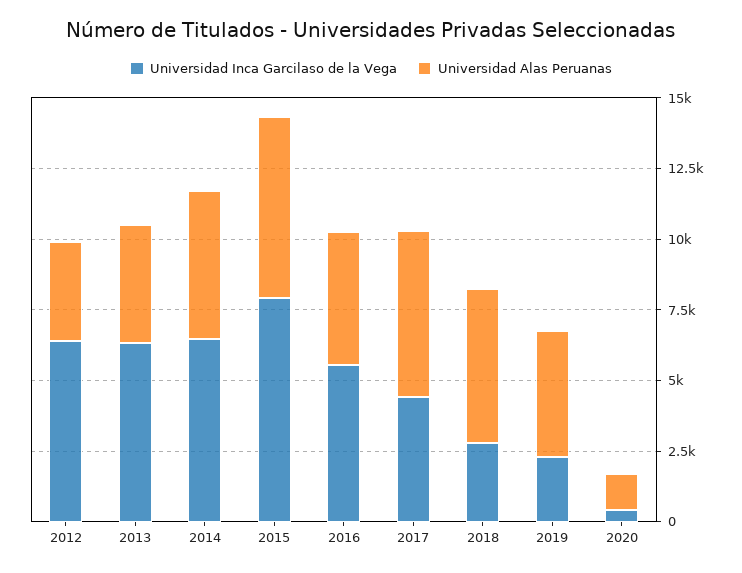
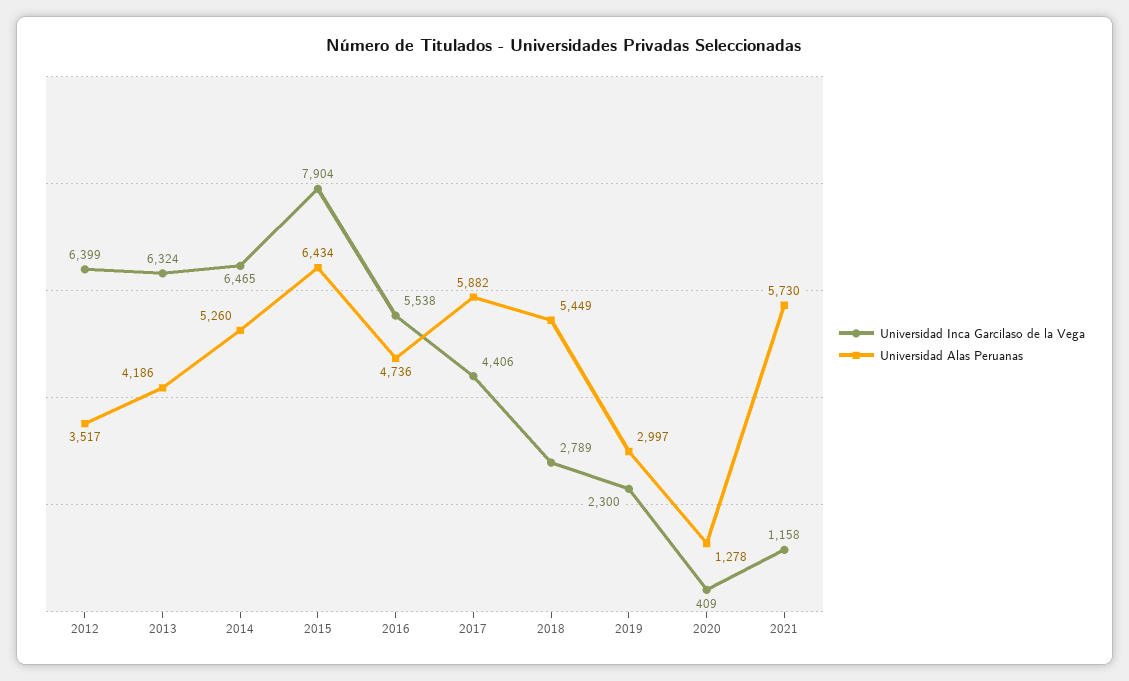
Universidad Alas Peruanas, 2019: 4500 -> 2997
Universidad Inca Garcilaso de la Vega, 2021: none -> 1158
Universidad Alas Peruanas, 2021: none -> 5730

